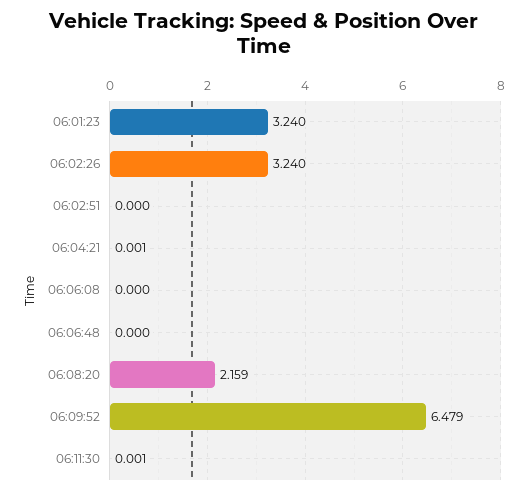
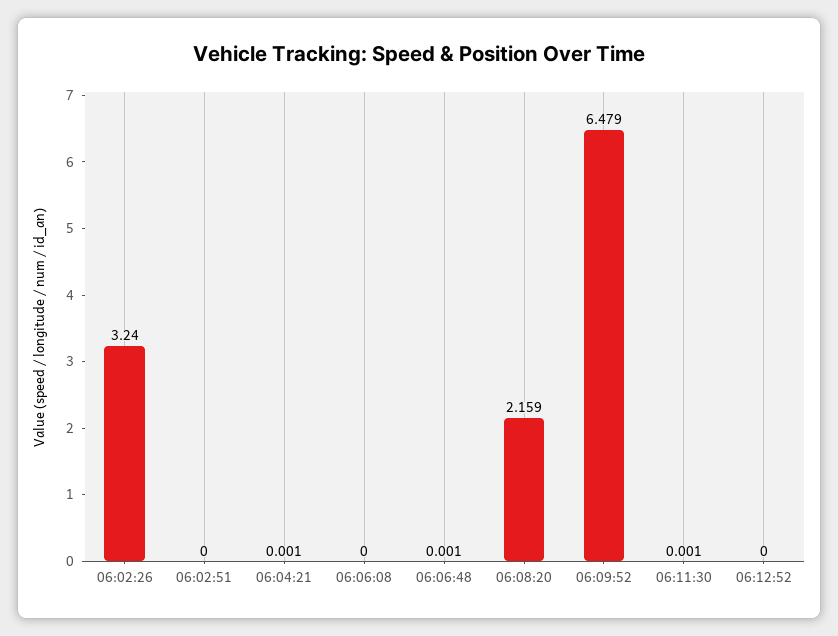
06:01:23: 3.24 -> none
06:06:48: 0 -> 0.001
06:12:52: none -> 0

